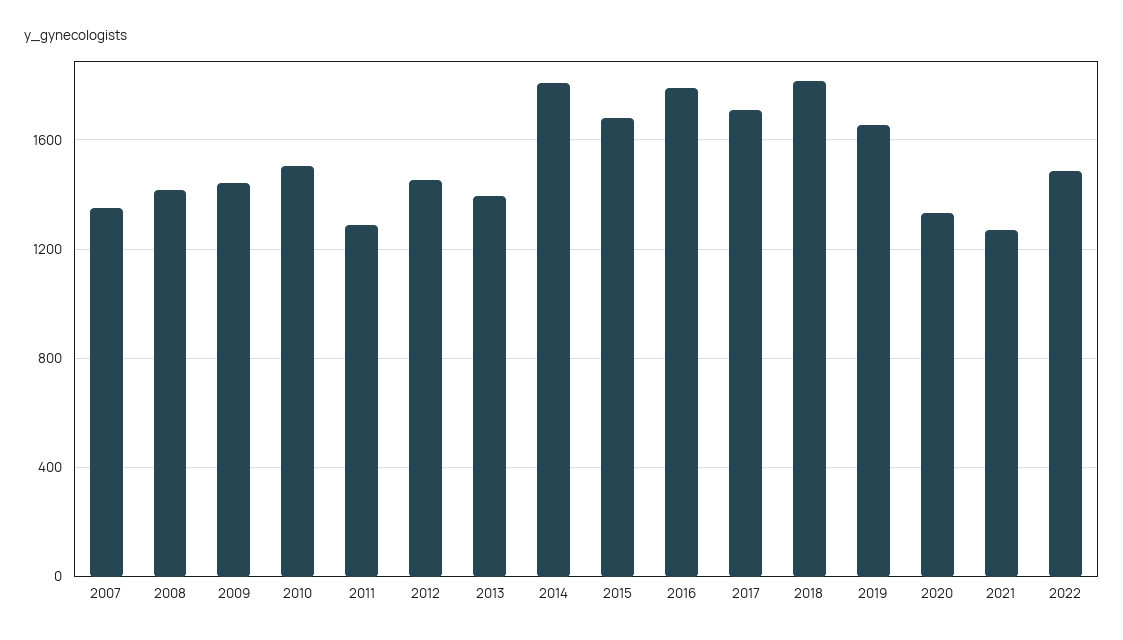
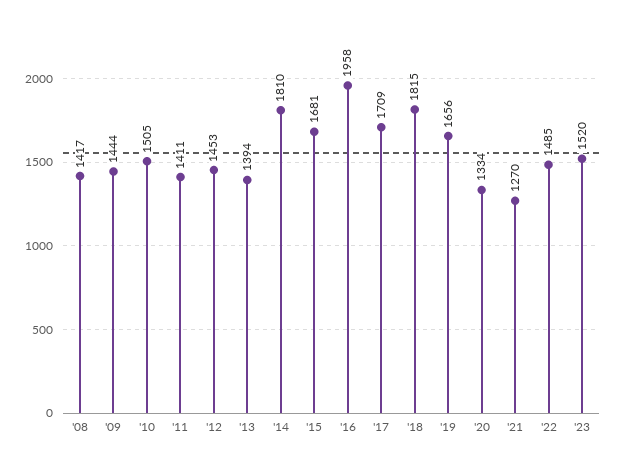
2007: 1350 -> none
2011: 1300 -> 1411
2016: 1800 -> 1958
'23: none -> 1520

